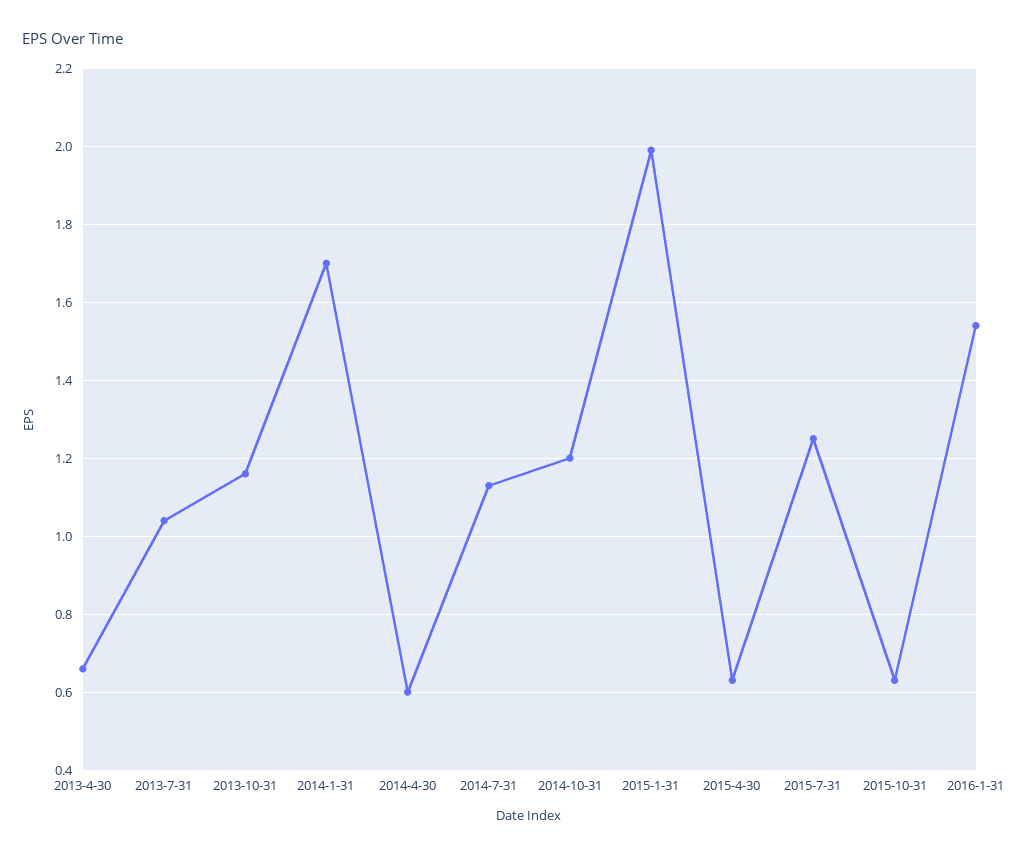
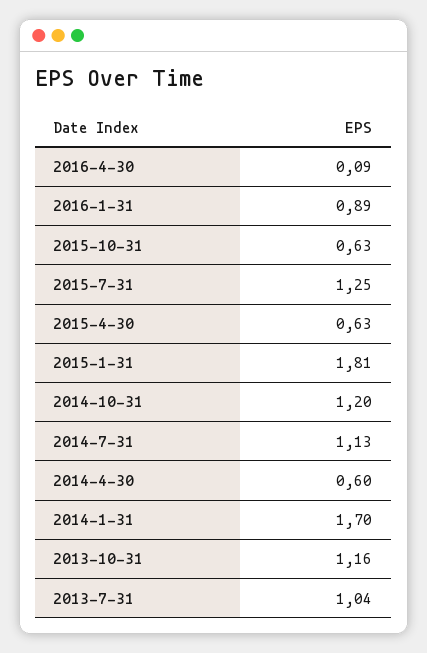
2013-4-30: 0.65 -> none
2015-1-31: 2 -> 1.81
2016-1-31: 1.55 -> 0.89
2016-4-30: none -> 0.09

